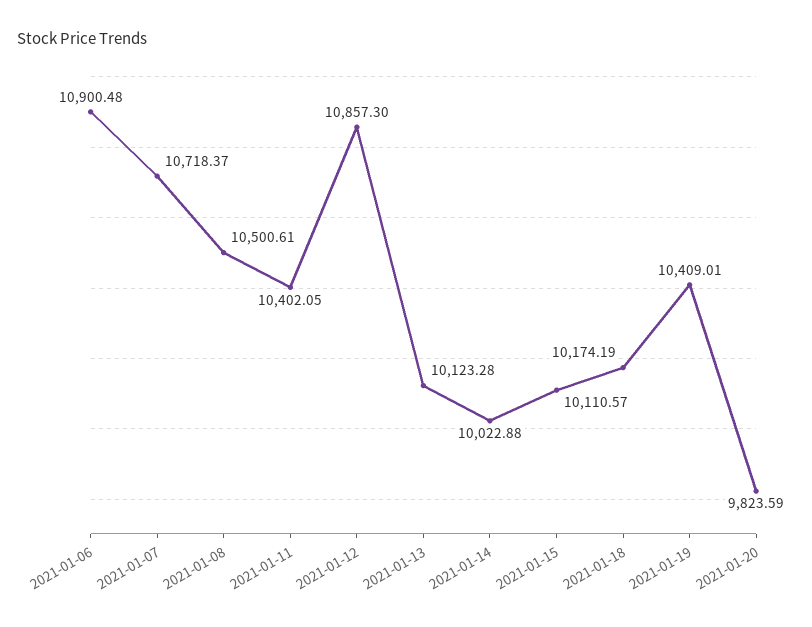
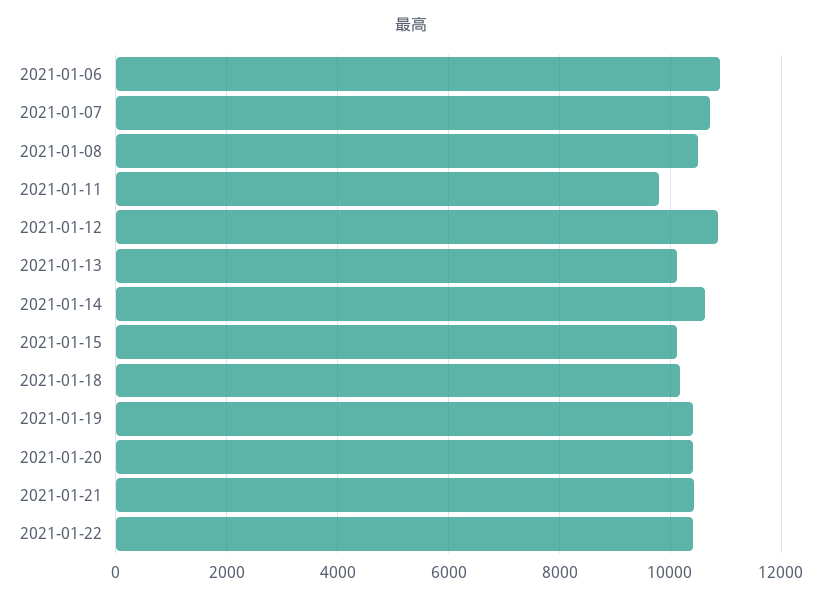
2021-01-11: 10402.05 -> 9800
2021-01-14: 10022.88 -> 10600
2021-01-20: 9823.59 -> 10400
2021-01-21: none -> 10400
2021-01-22: none -> 10400

